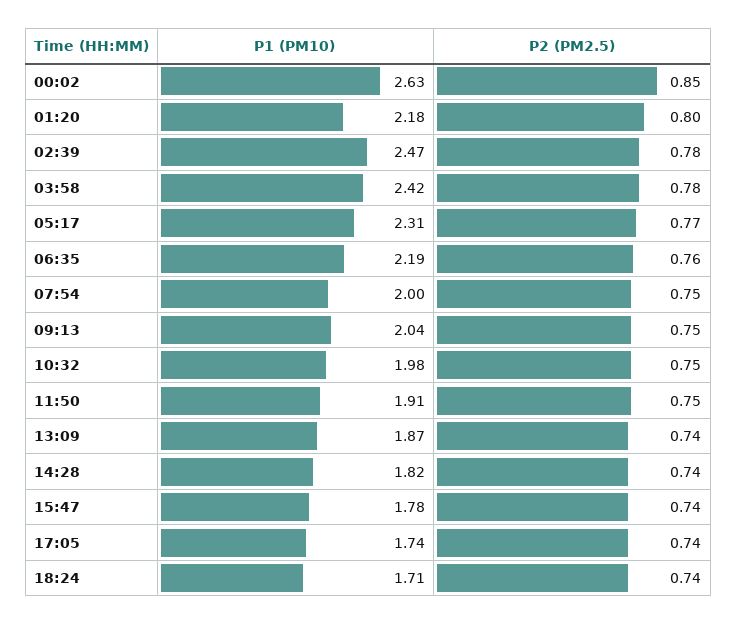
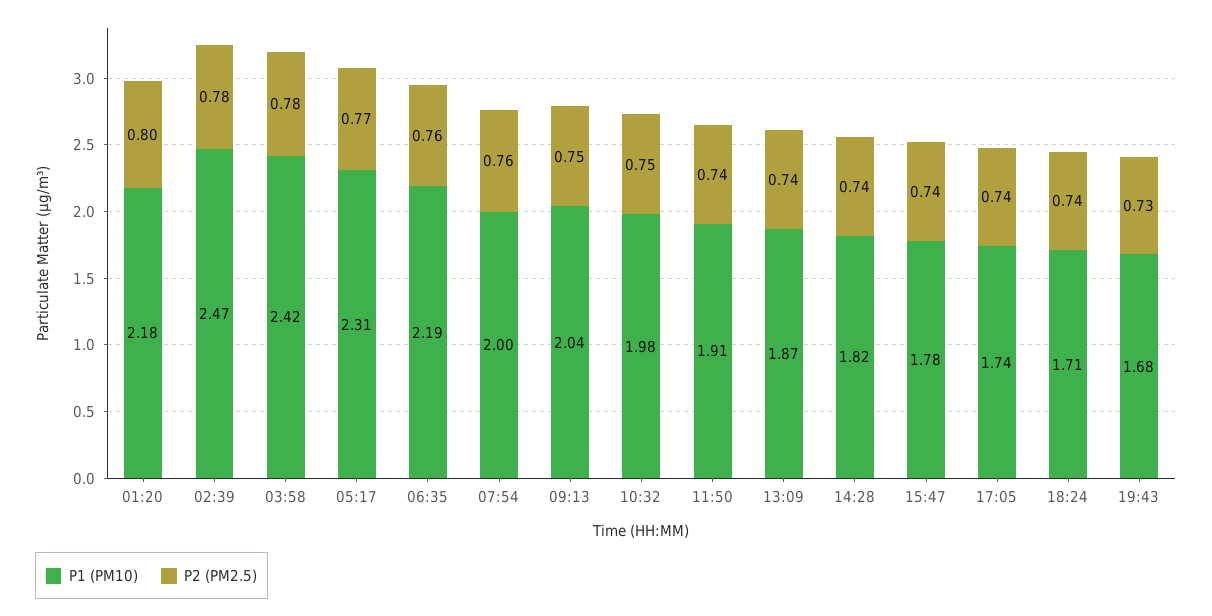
P1 (PM10), 00:02: 2.63 -> none
P2 (PM2.5), 00:02: 0.85 -> none
P2 (PM2.5), 07:54: 0.75 -> 0.76
P2 (PM2.5), 11:50: 0.75 -> 0.74
P1 (PM10), 19:43: none -> 1.68
P2 (PM2.5), 19:43: none -> 0.73

